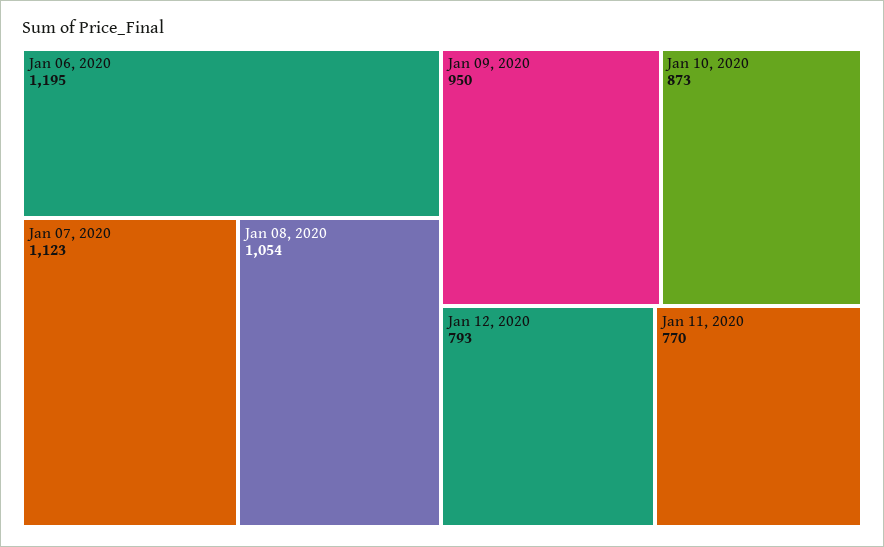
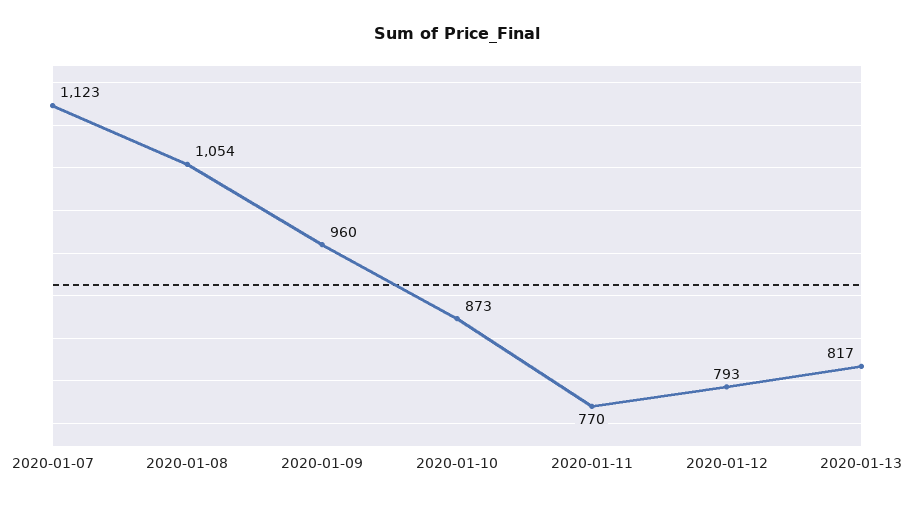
Jan 06, 2020: 1195 -> none
Jan 09, 2020: 950 -> 960
2020-01-13: none -> 817

